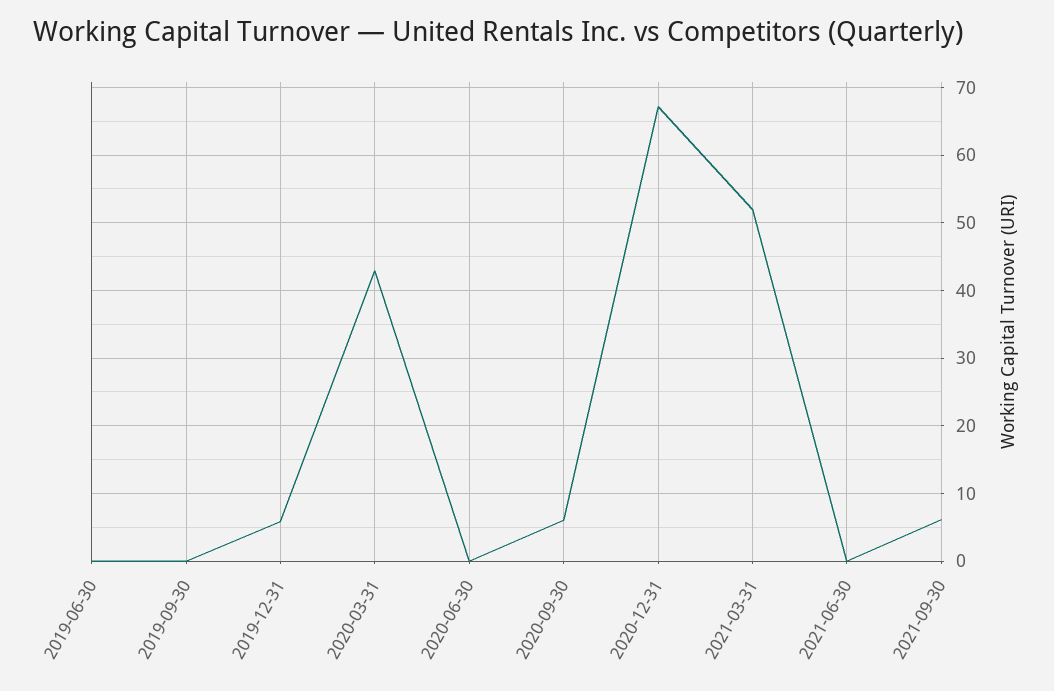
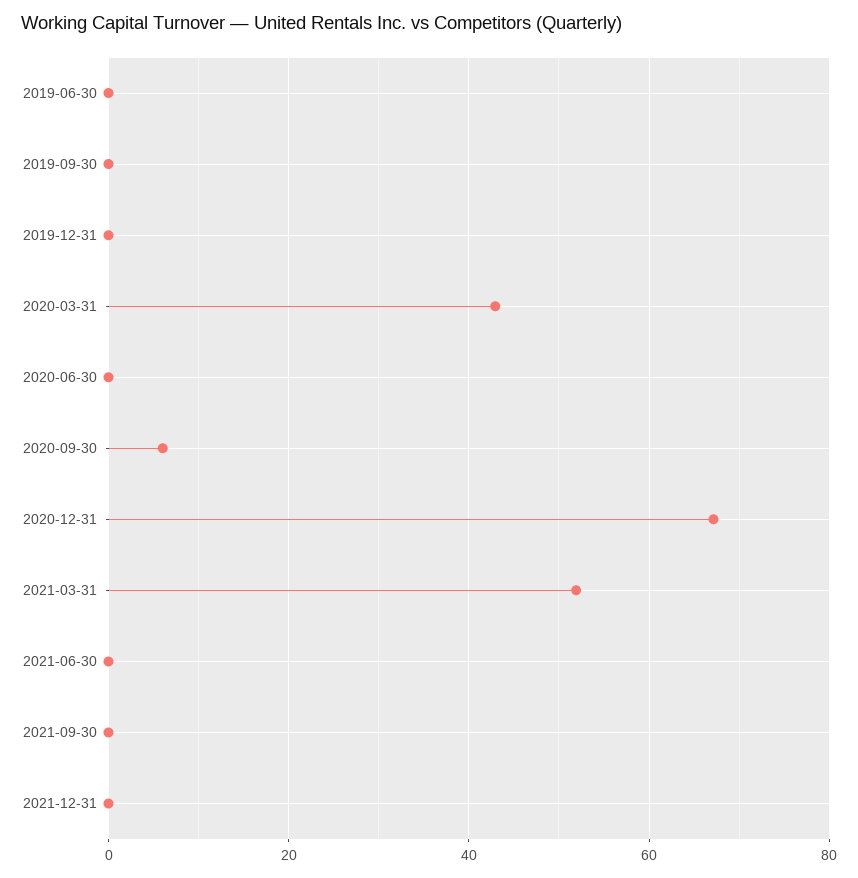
2019-12-31: 6 -> 0
2021-09-30: 6 -> 0
2021-12-31: none -> 0

